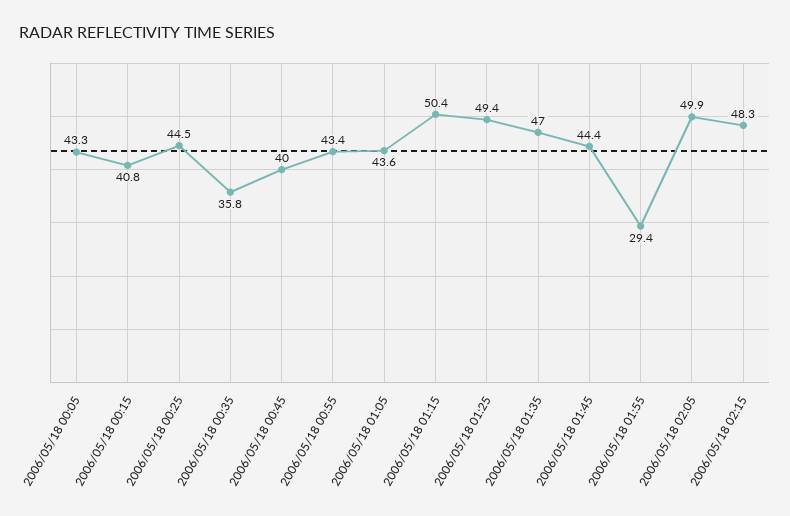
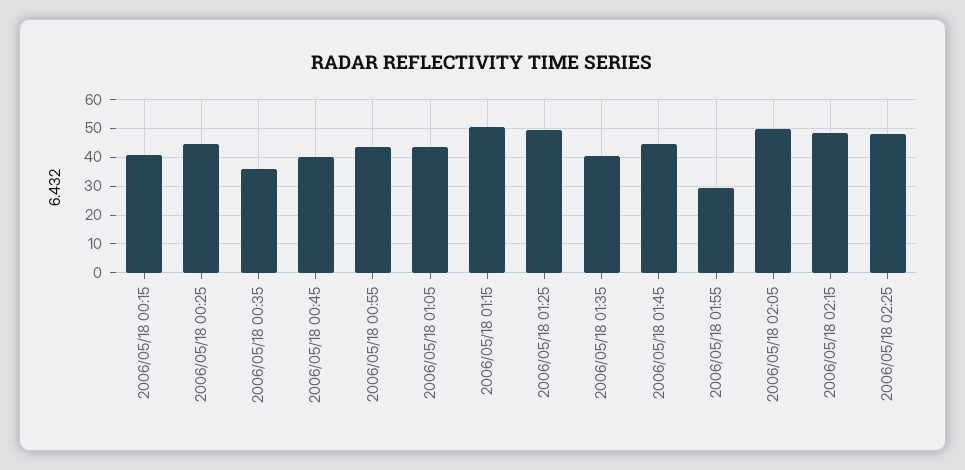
2006/05/18 00:05: 43.3 -> none
2006/05/18 01:35: 47 -> 40
2006/05/18 02:25: none -> 47.5

